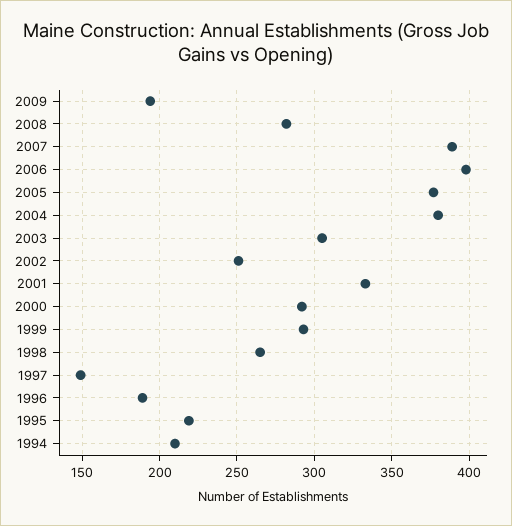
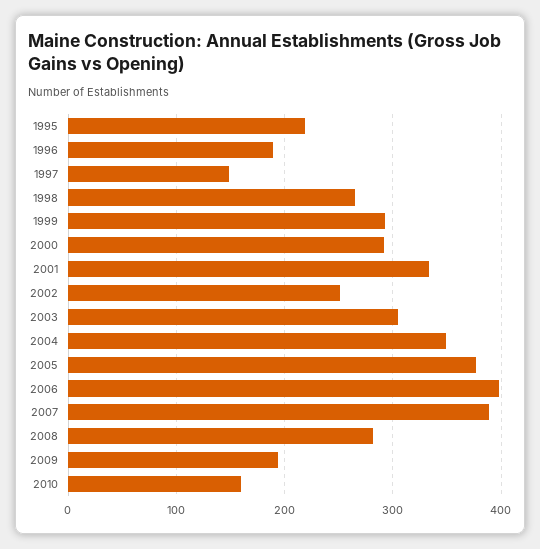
2004: 380 -> 350
1994: 210 -> none
2010: none -> 160

